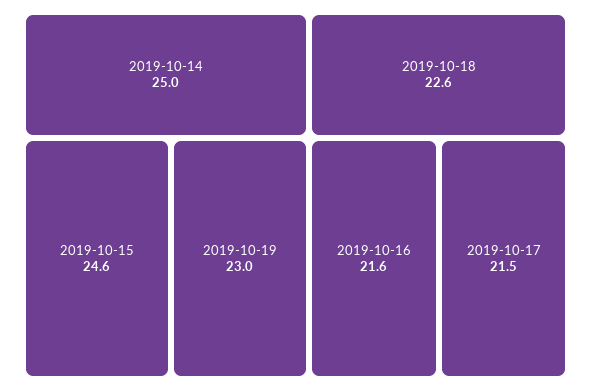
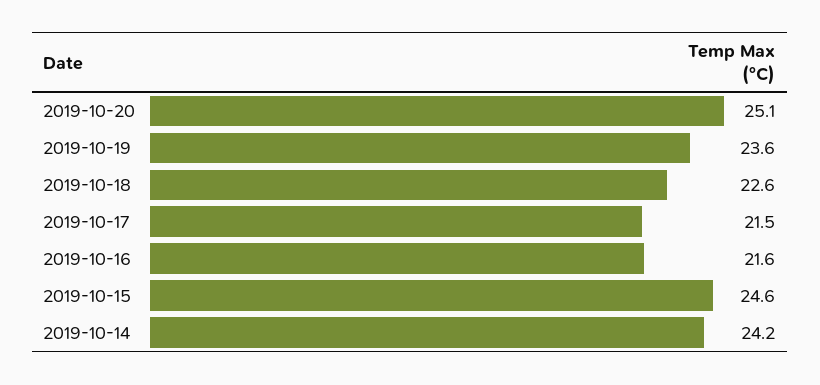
2019-10-14: 25 -> 24.2
2019-10-19: 23 -> 23.6
2019-10-20: none -> 25.1

